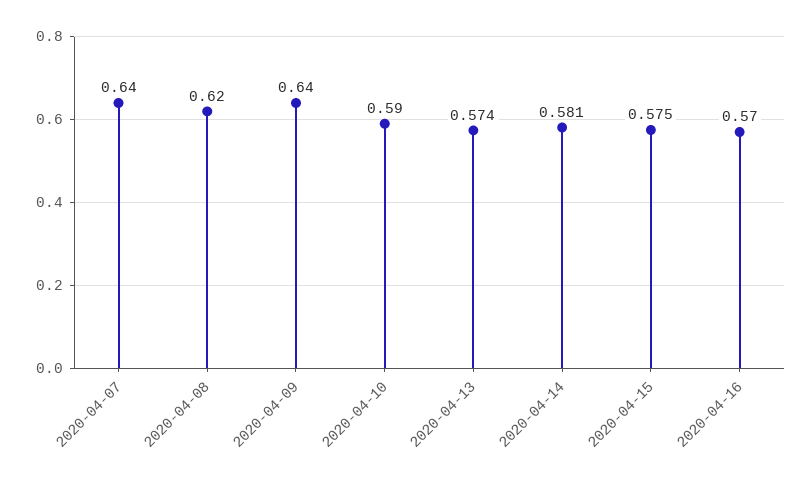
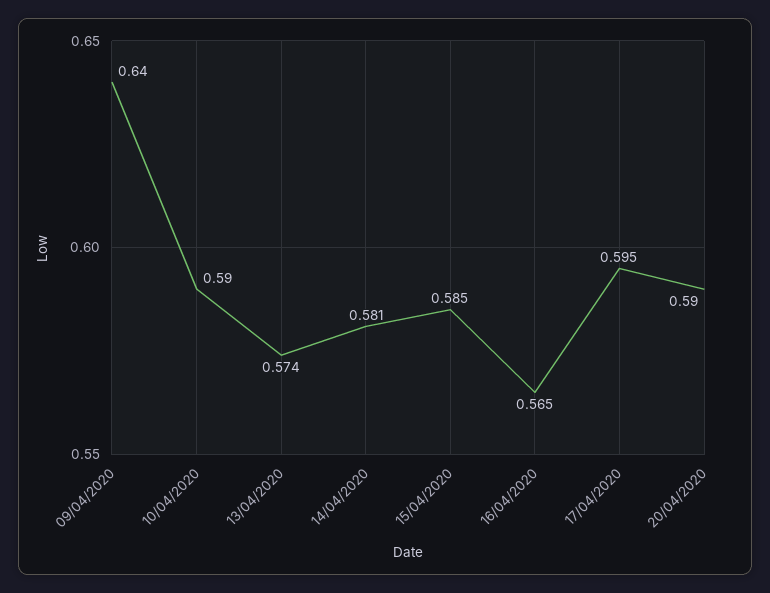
2020-04-07: 0.64 -> none
2020-04-08: 0.62 -> none
2020-04-15: 0.575 -> 0.585
2020-04-16: 0.57 -> 0.565
17/04/2020: none -> 0.595
20/04/2020: none -> 0.59

